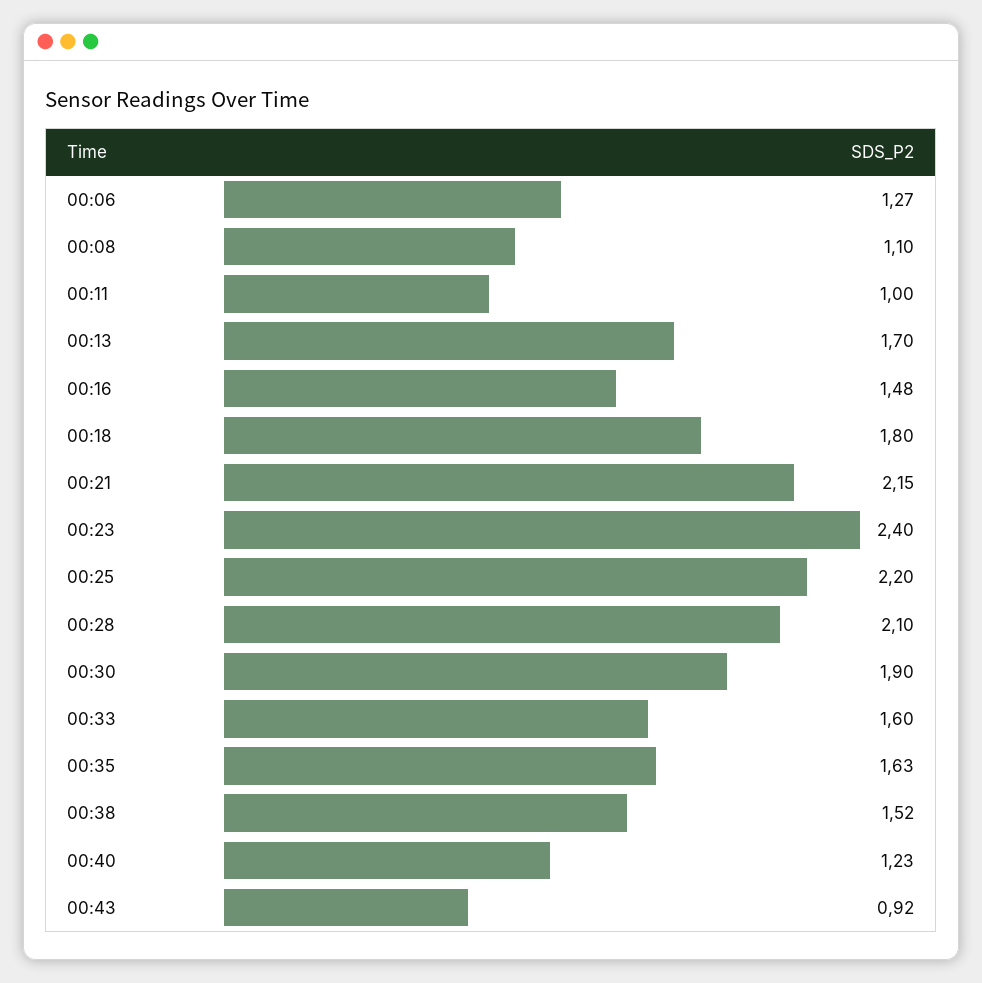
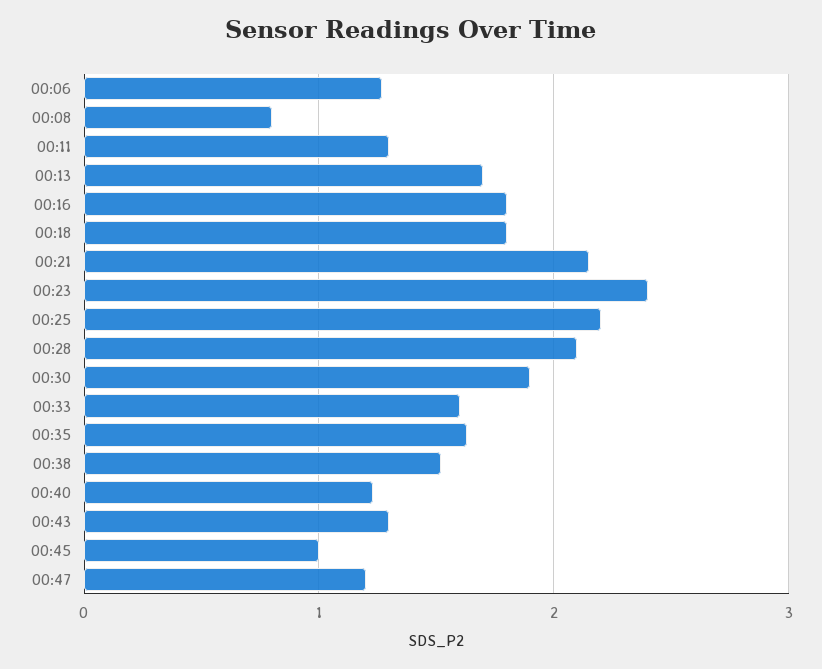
00:08: 1.1 -> 0.8
00:11: 1 -> 1.3
00:16: 1.48 -> 1.8
00:43: 0.92 -> 1.3
00:45: none -> 1
00:47: none -> 1.2

